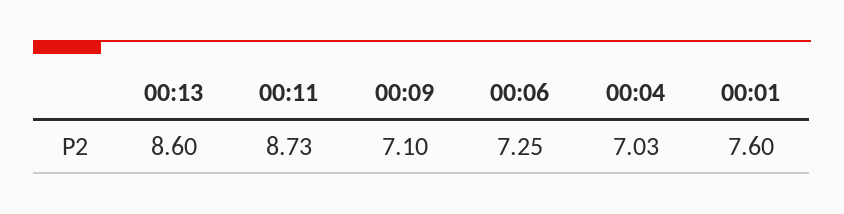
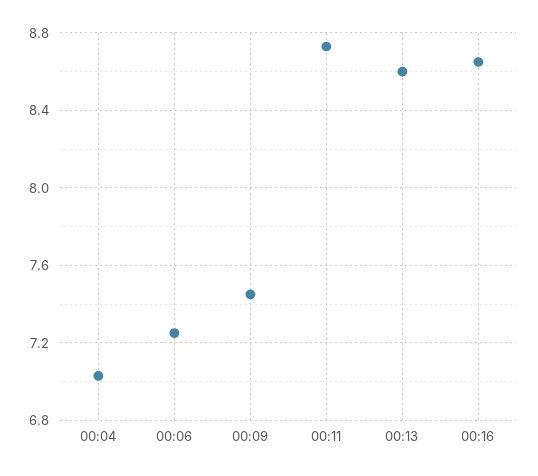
00:09: 7.1 -> 7.45
00:01: 7.6 -> none
00:16: none -> 8.65

